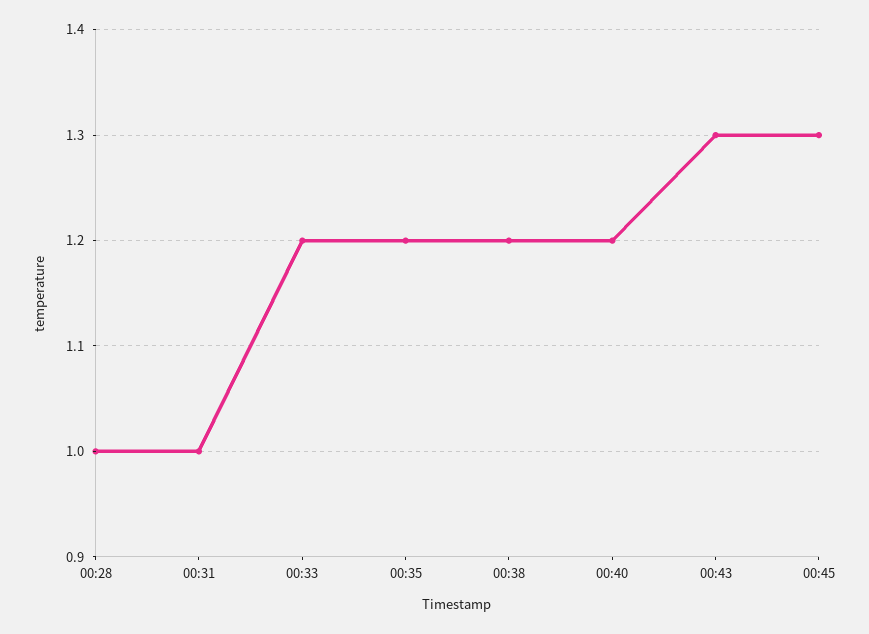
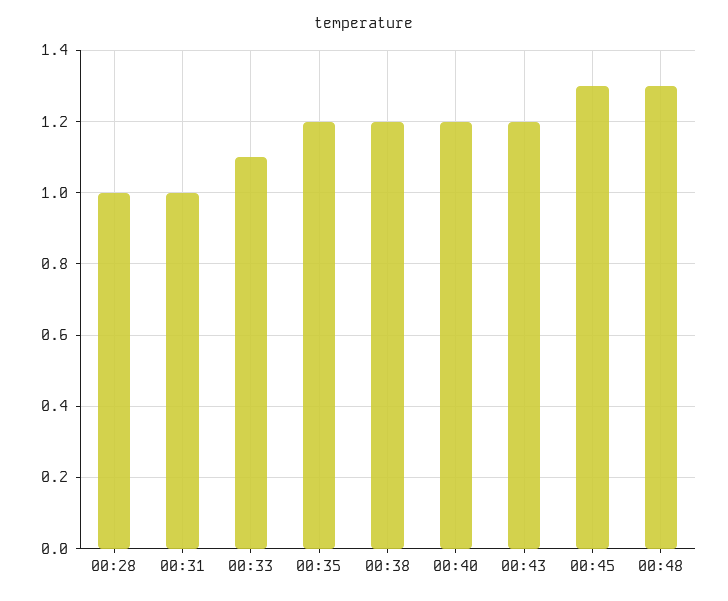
00:33: 1.2 -> 1.1
00:43: 1.3 -> 1.2
00:48: none -> 1.3

